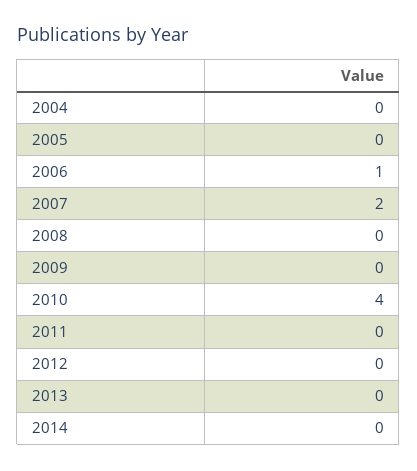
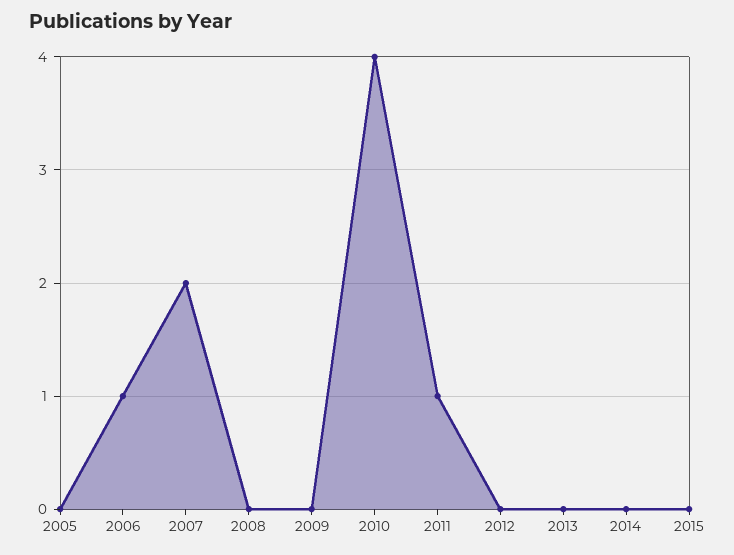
2004: 0 -> none
2011: 0 -> 1
2015: none -> 0

